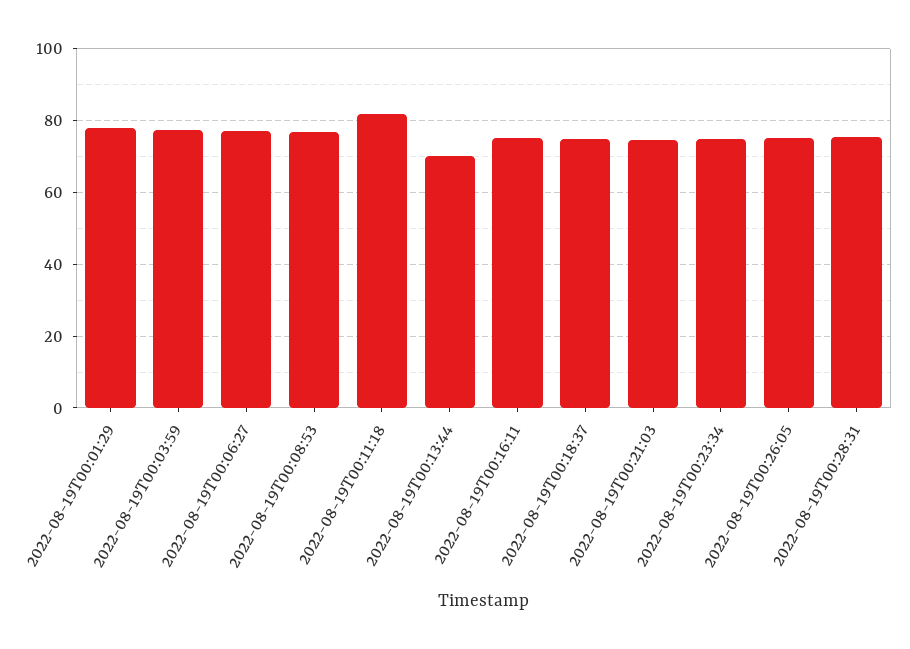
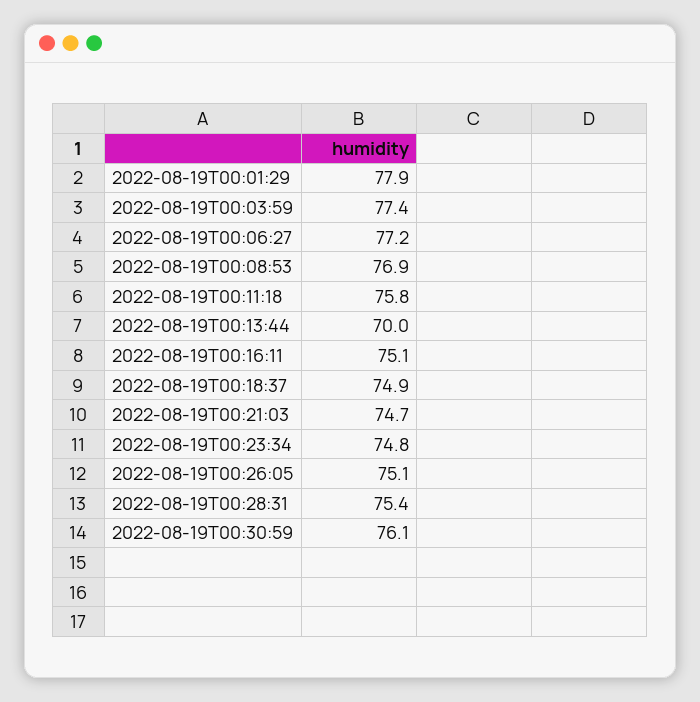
2022-08-19T00:11:18: 82 -> 75.8
2022-08-19T00:30:59: none -> 76.1

